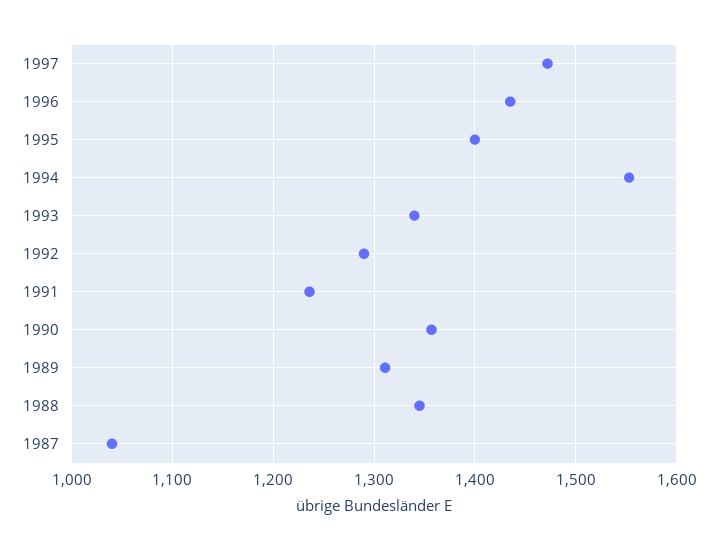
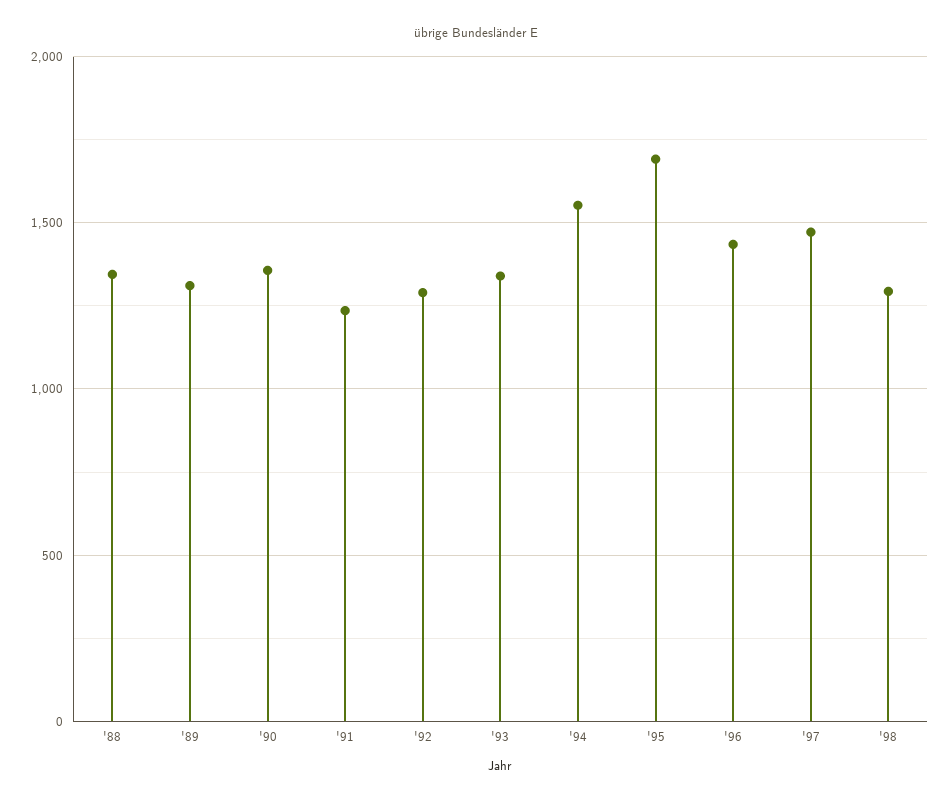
1995: 1400 -> 1700
1987: 1040 -> none
'98: none -> 1300

